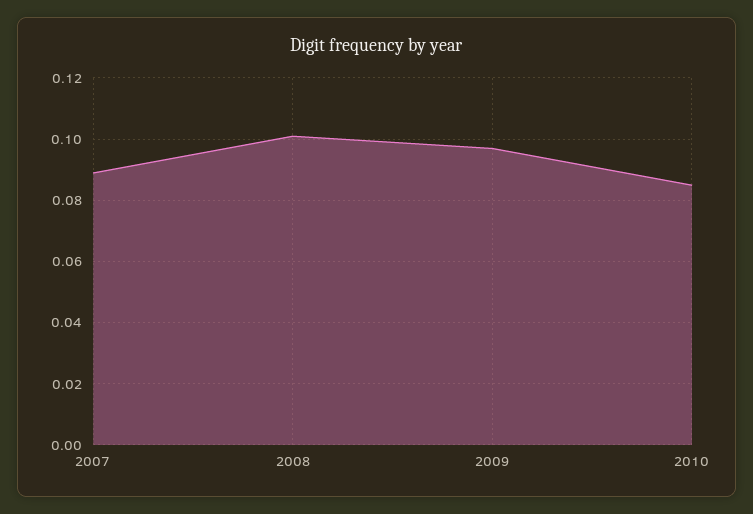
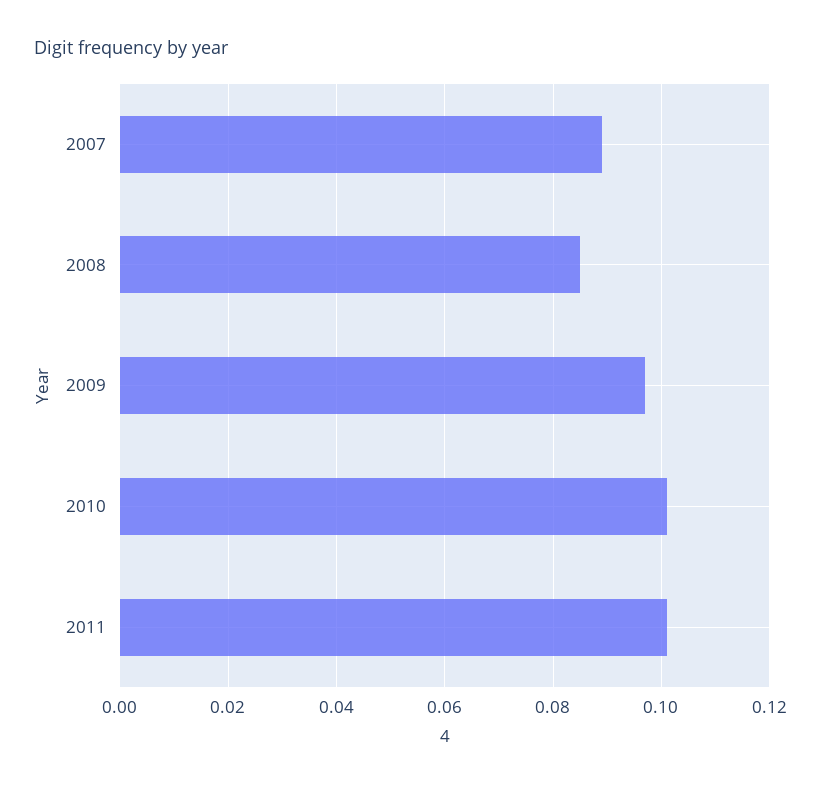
2008: 0.1 -> 0.085
2010: 0.085 -> 0.1
2011: none -> 0.1

